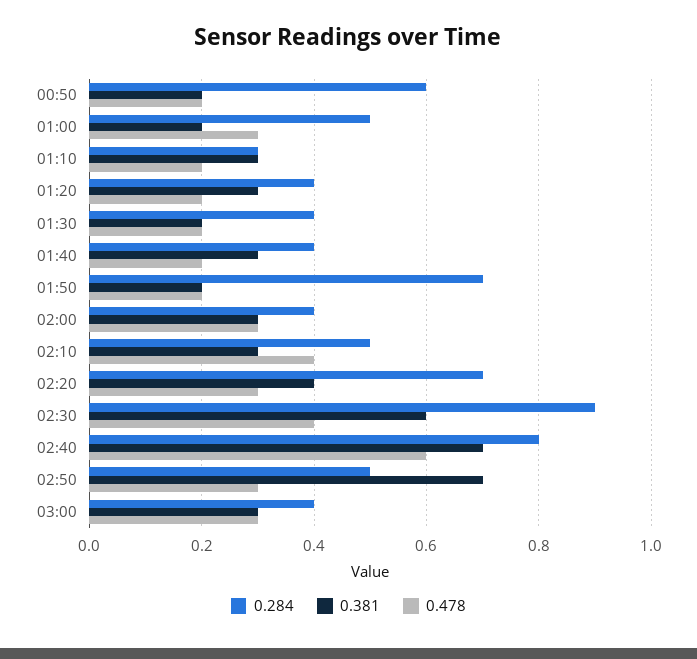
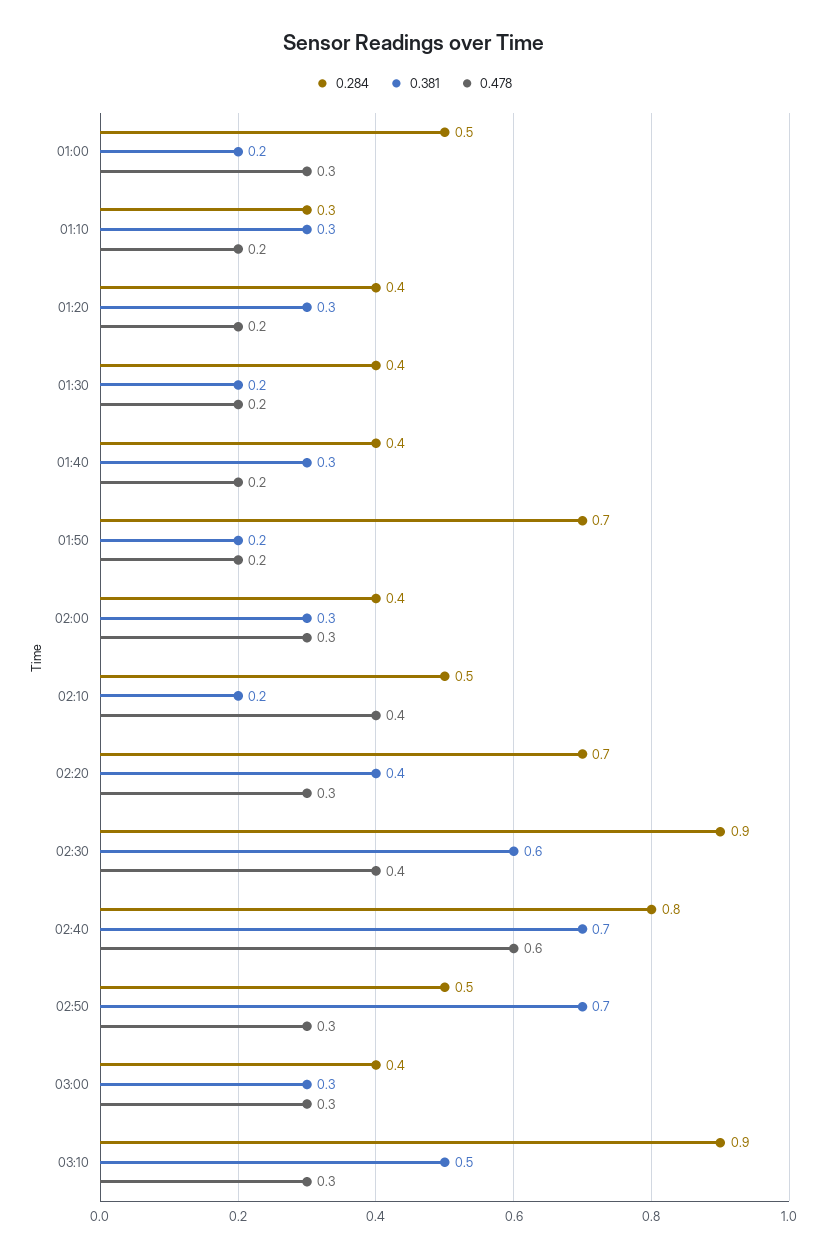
0.284, 00:50: 0.6 -> none
0.381, 00:50: 0.2 -> none
0.478, 00:50: 0.2 -> none
0.381, 02:10: 0.3 -> 0.2
0.284, 03:10: none -> 0.9
0.381, 03:10: none -> 0.5
0.478, 03:10: none -> 0.3

